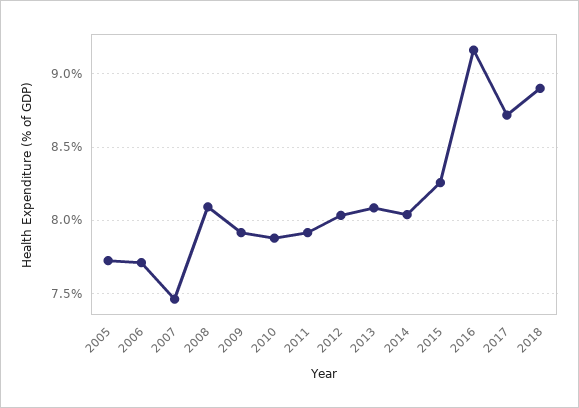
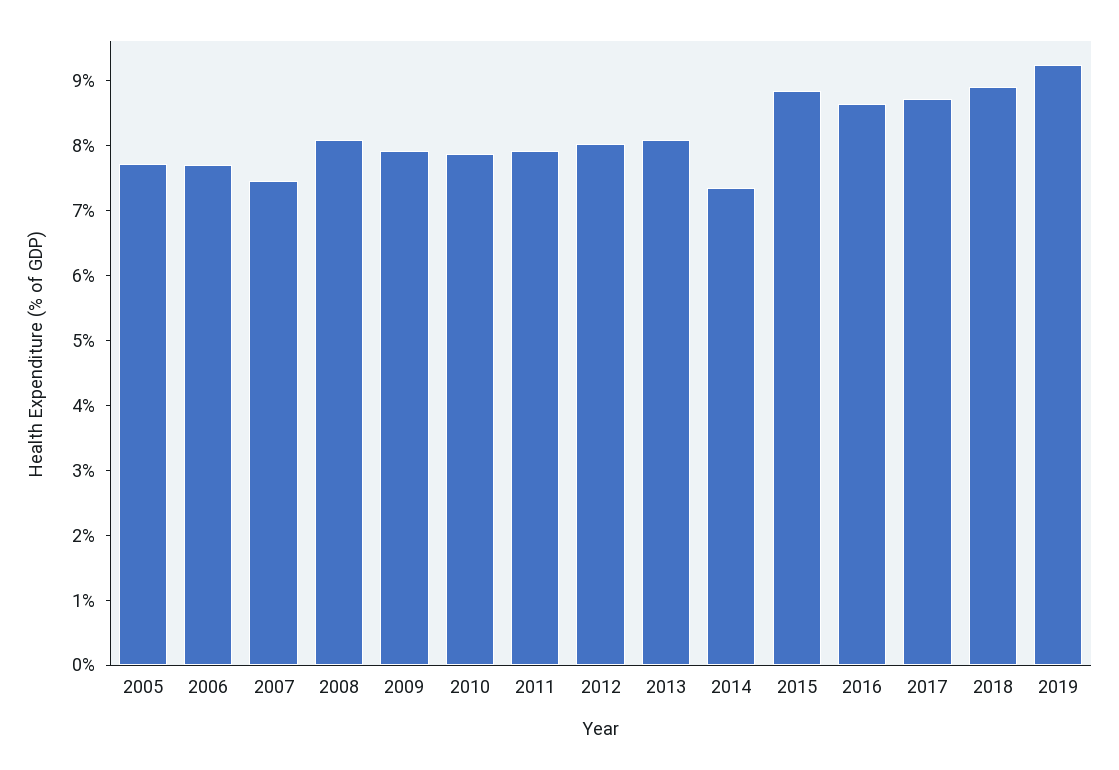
2014: 8.05 -> 7.4
2015: 8.25 -> 8.8
2016: 9.15 -> 8.6
2019: none -> 9.2

